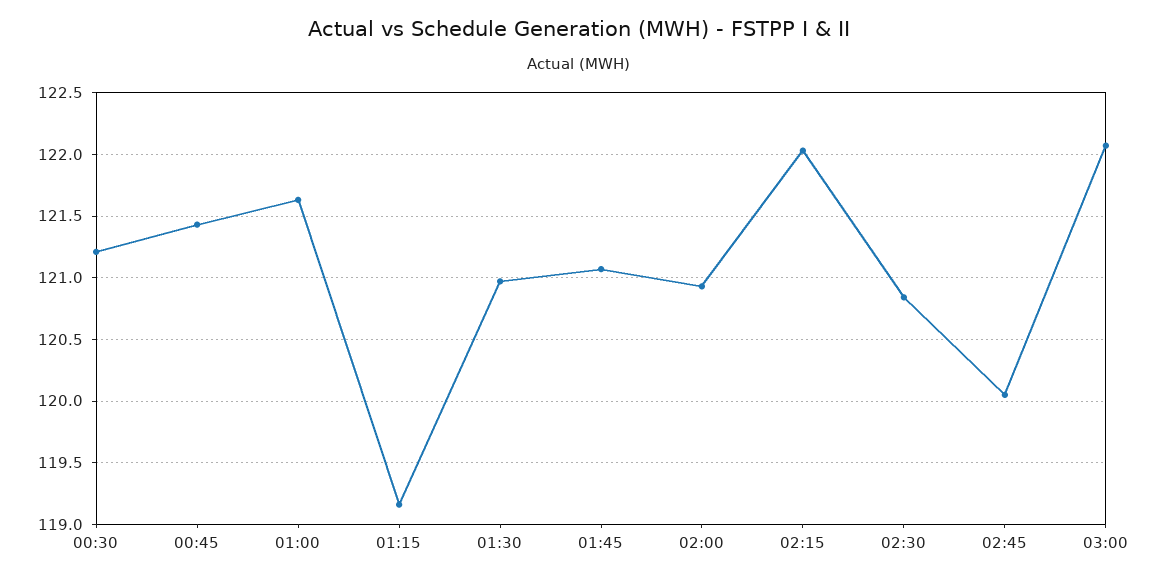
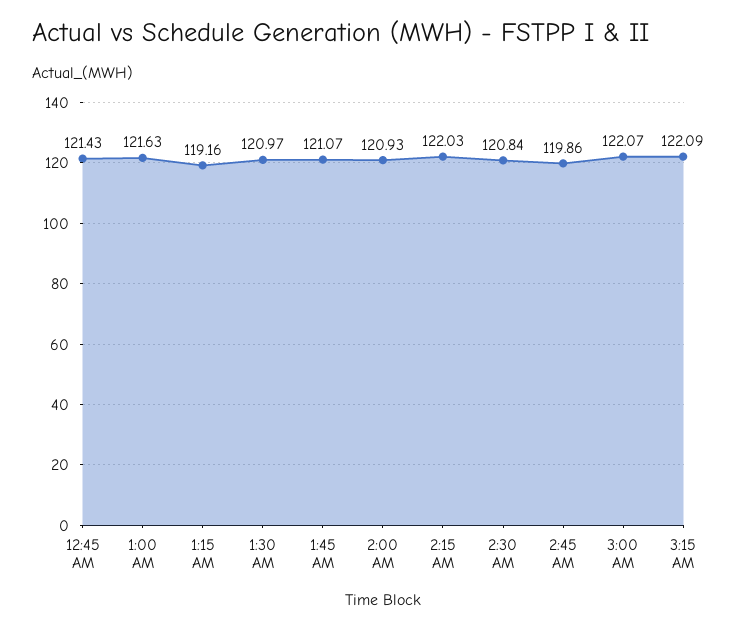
00:30: 121.2 -> none
02:45: 120.05 -> 119.86
3:15 AM: none -> 122.09

